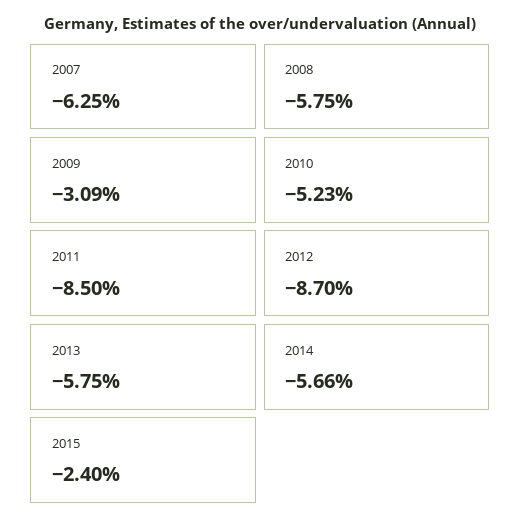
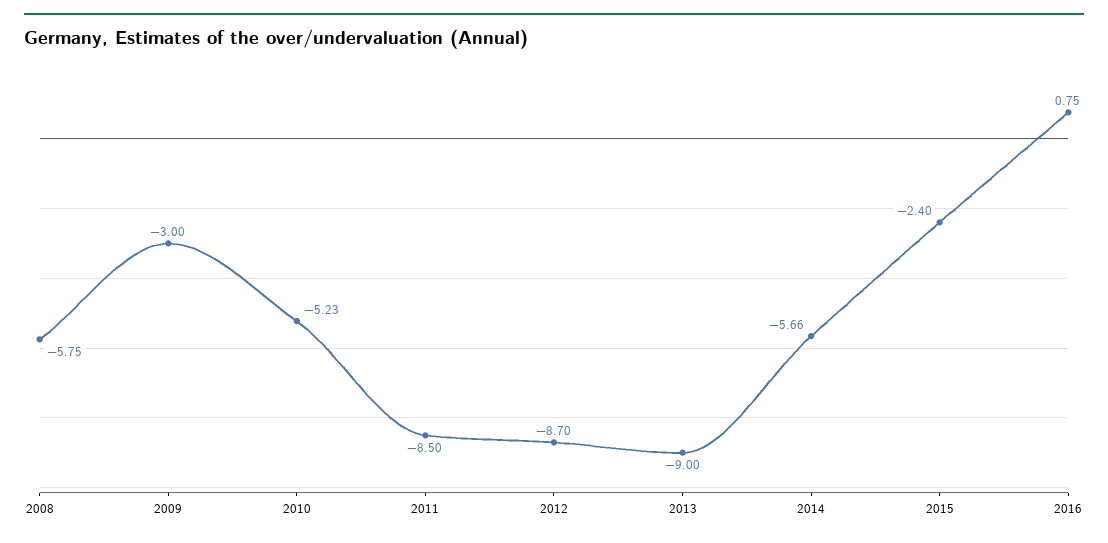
2007: -6.25 -> none
2009: -3.09 -> -3
2013: -5.75 -> -9
2016: none -> 0.75

